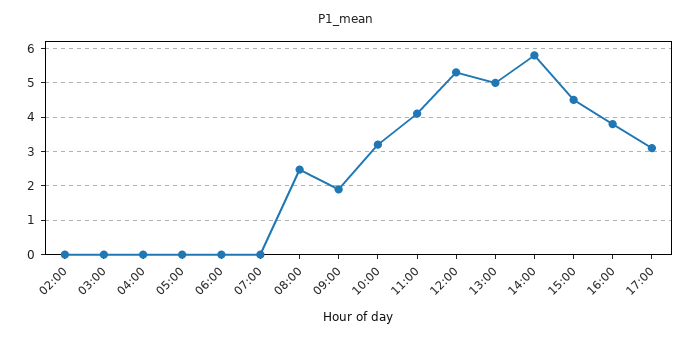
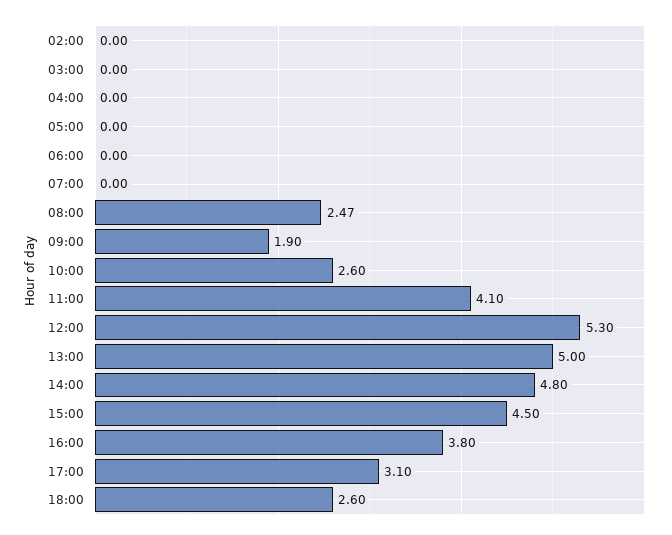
10:00: 3.2 -> 2.6
14:00: 5.8 -> 4.8
18:00: none -> 2.6

